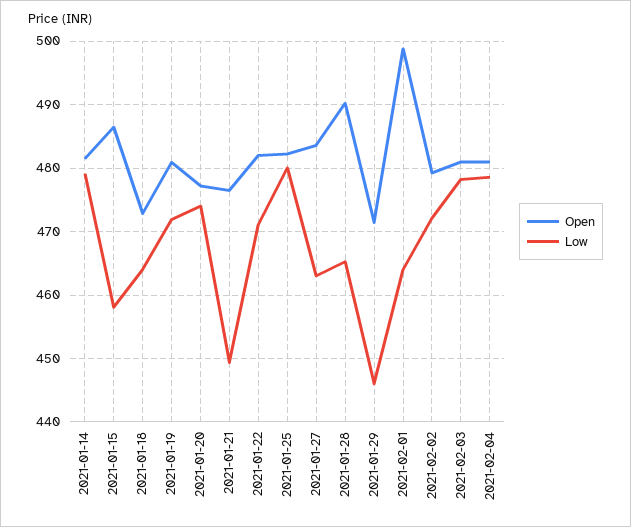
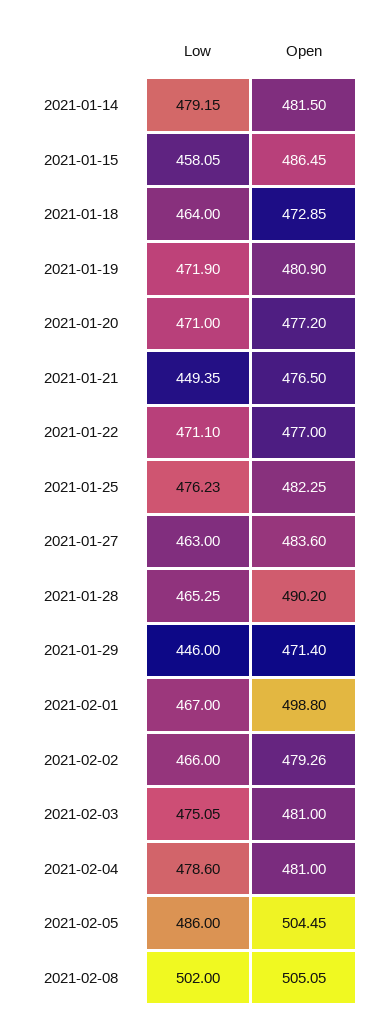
Low, 2021-01-20: 474 -> 471
Open, 2021-01-22: 482 -> 477
Low, 2021-01-25: 480 -> 476.23
Low, 2021-02-01: 464 -> 467
Low, 2021-02-02: 472 -> 466
Low, 2021-02-03: 478 -> 475.05
Low, 2021-02-05: none -> 486
Open, 2021-02-05: none -> 504.45
Low, 2021-02-08: none -> 502
Open, 2021-02-08: none -> 505.05

